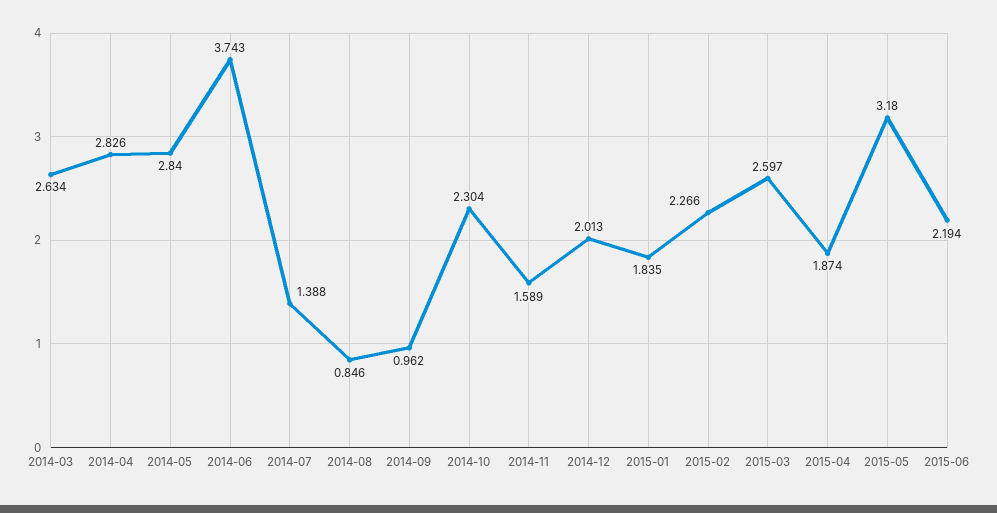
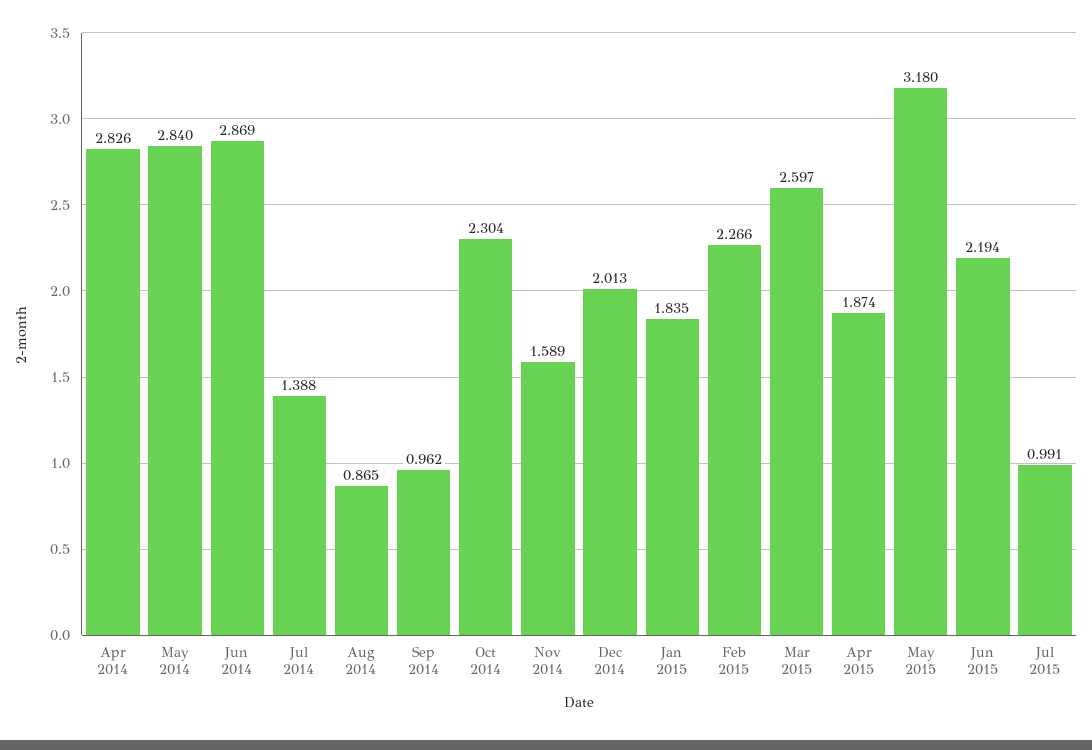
2014-03: 2.634 -> none
2014-06: 3.743 -> 2.869
2014-08: 0.846 -> 0.865
Jul 2015: none -> 0.991

